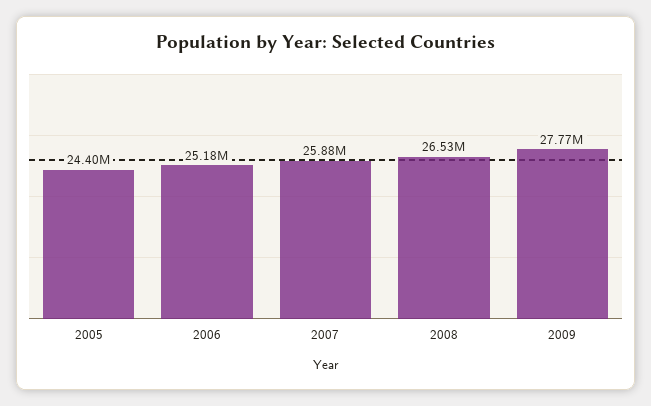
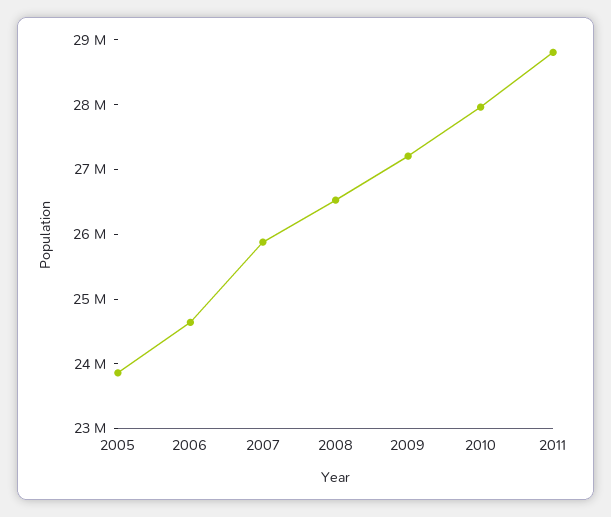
2005: 24400000 -> 23800000
2006: 25180000 -> 24600000
2009: 27770000 -> 27200000
2010: none -> 28000000
2011: none -> 28800000

